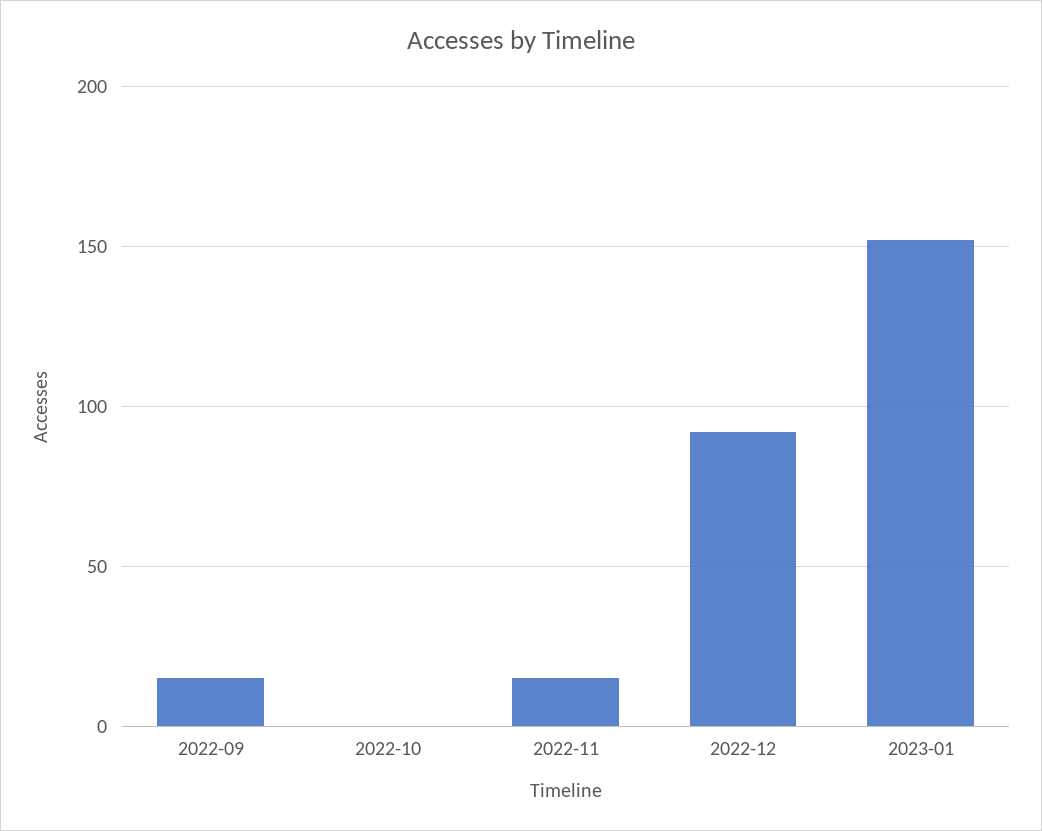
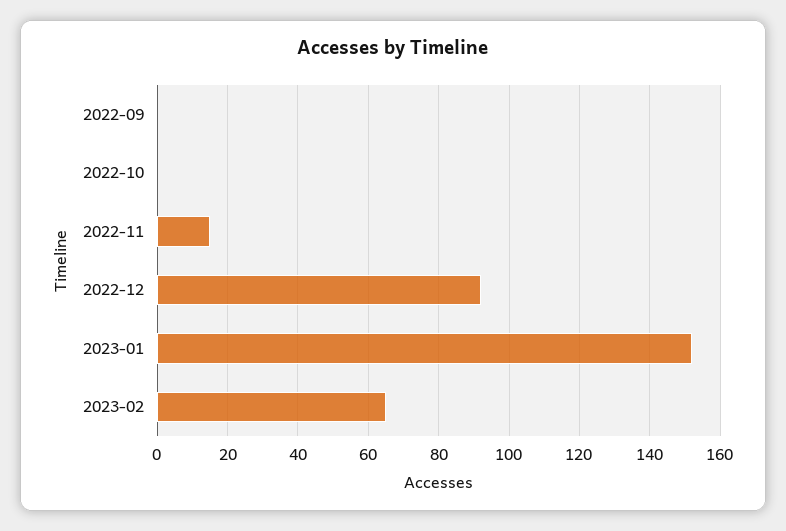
2022-09: 15 -> 0
2023-02: none -> 65

